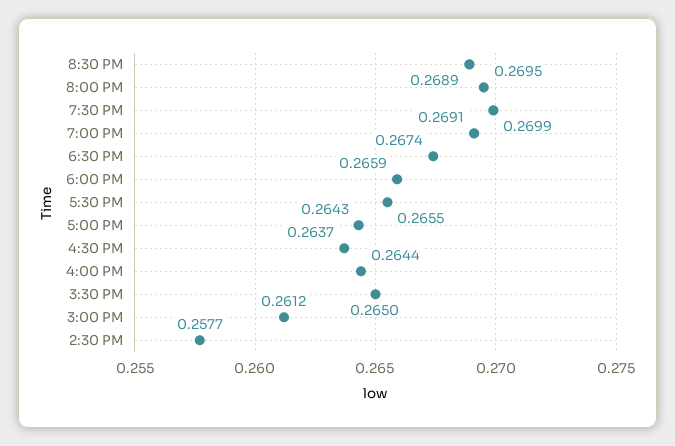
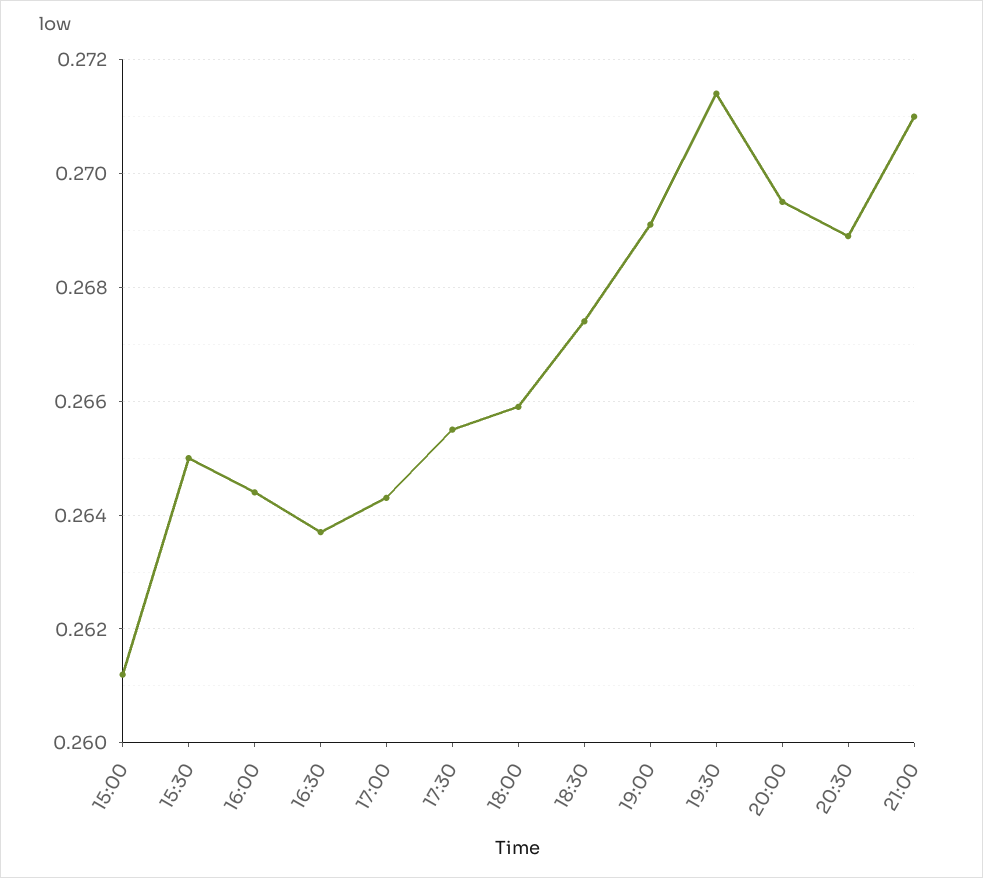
7:30 PM: 0.2699 -> 0.2715
2:30 PM: 0.2577 -> none
21:00: none -> 0.271

